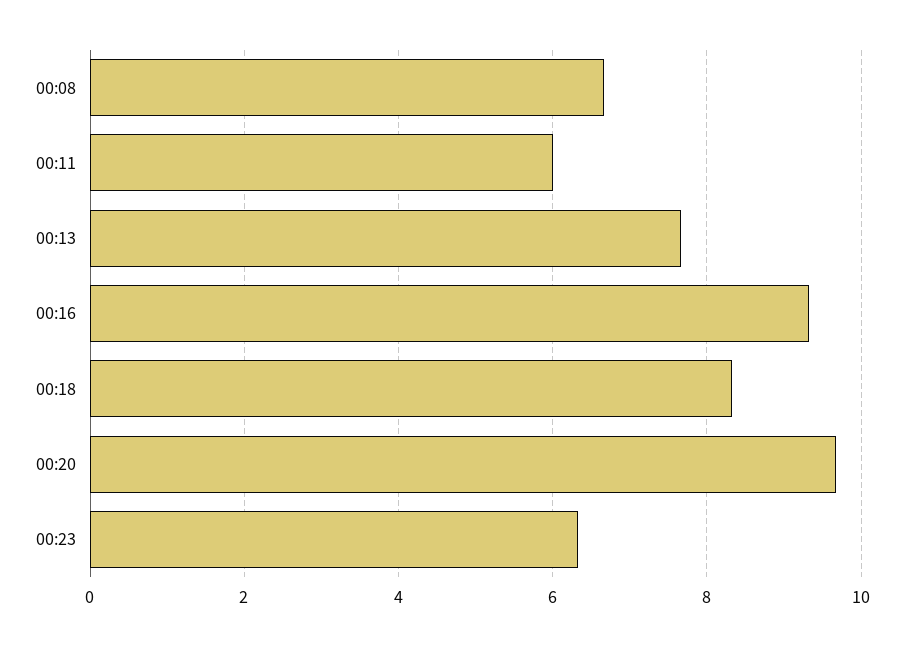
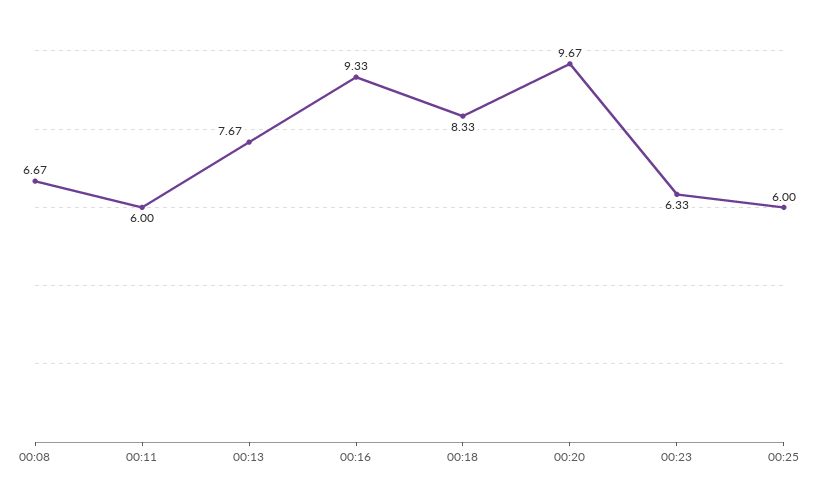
00:25: none -> 6

